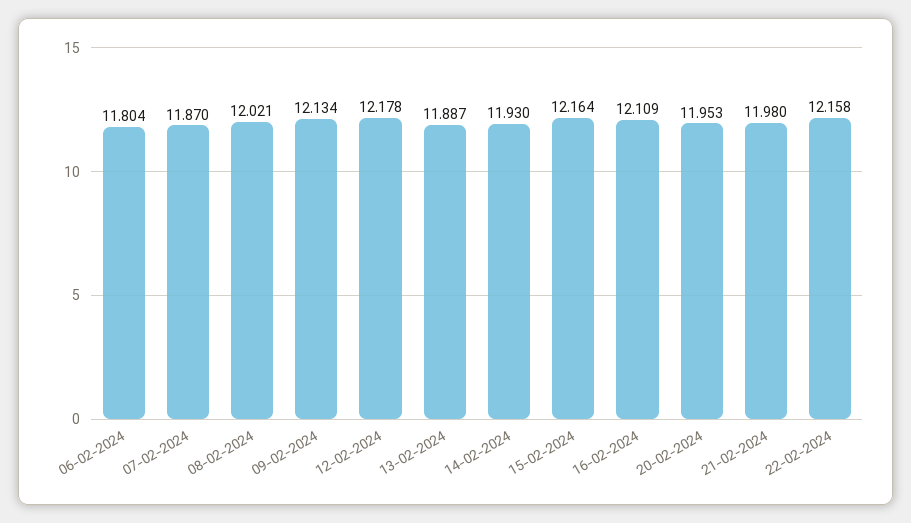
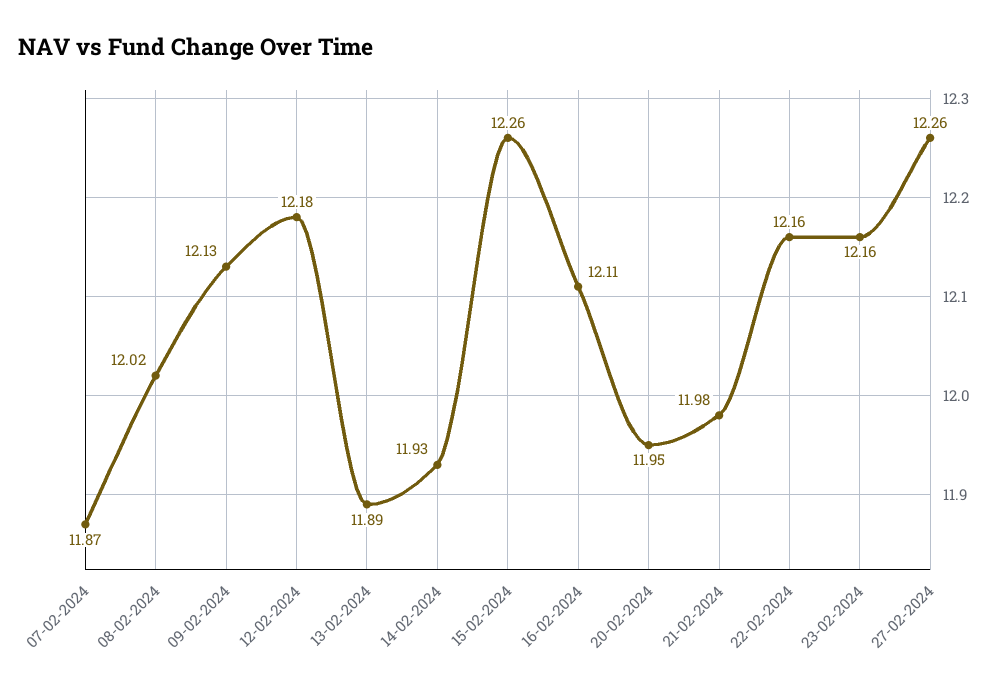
06-02-2024: 11.804 -> none
15-02-2024: 12.164 -> 12.26
23-02-2024: none -> 12.16
27-02-2024: none -> 12.26

